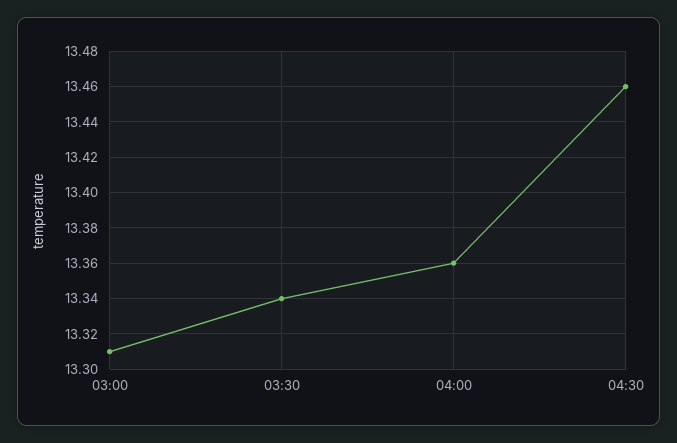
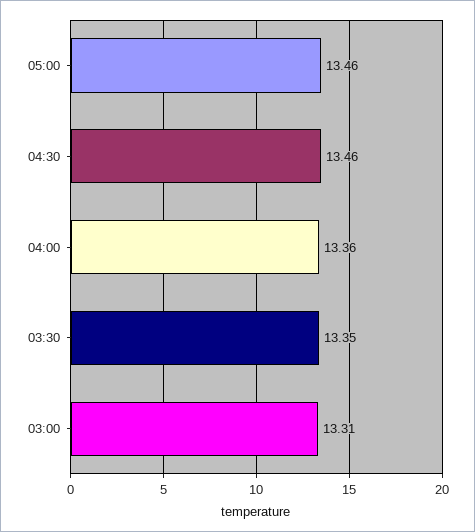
03:30: 13.34 -> 13.35
05:00: none -> 13.46

